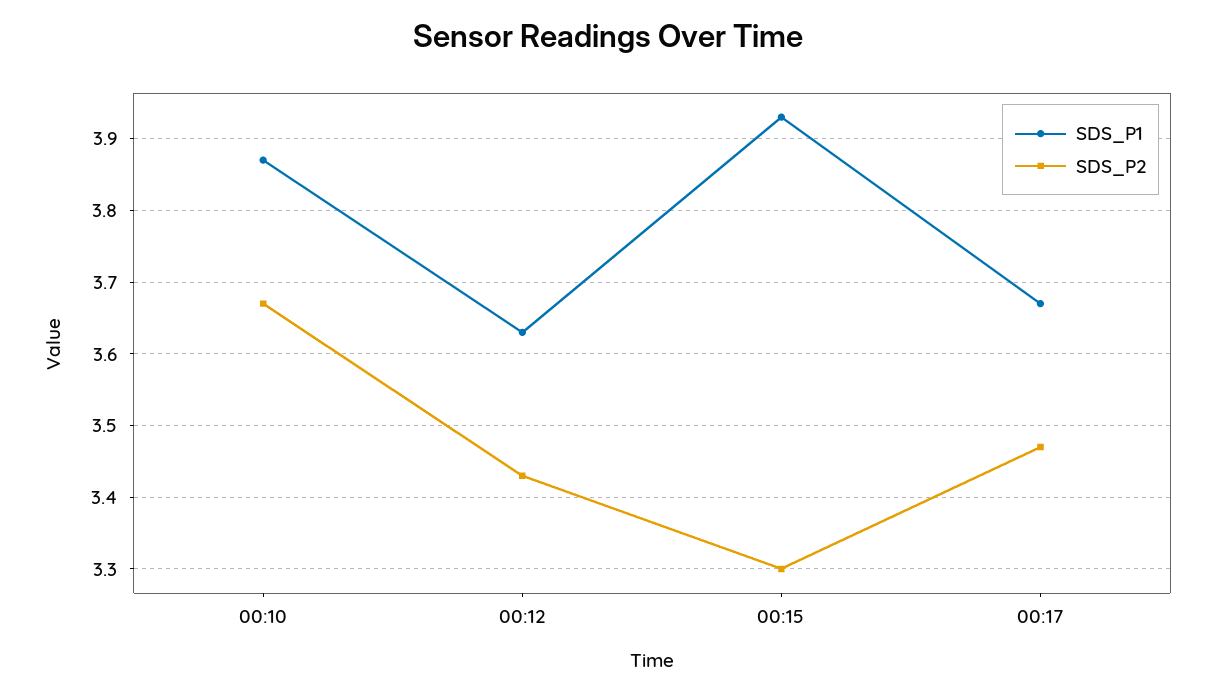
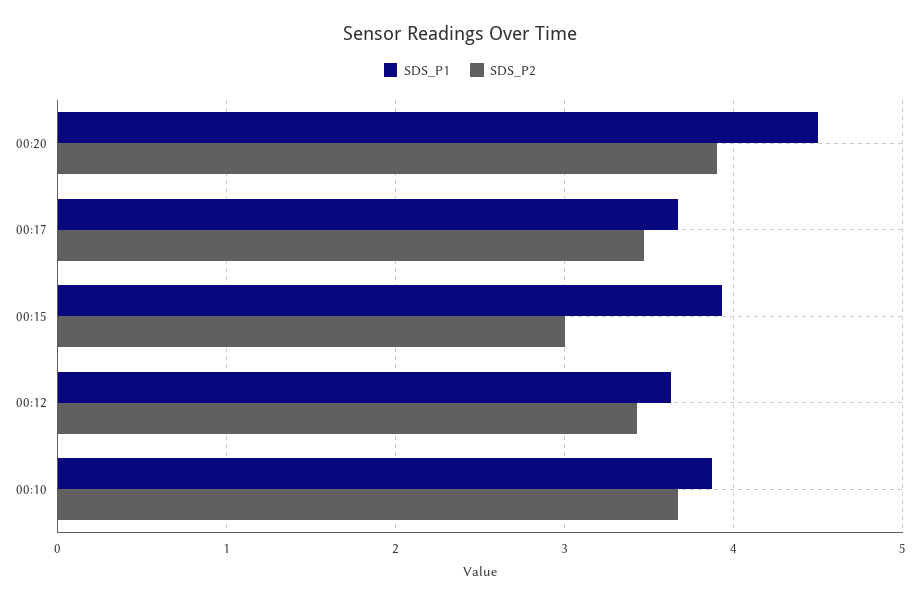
SDS_P2, 00:15: 3.3 -> 3
SDS_P1, 00:20: none -> 4.5
SDS_P2, 00:20: none -> 3.9

